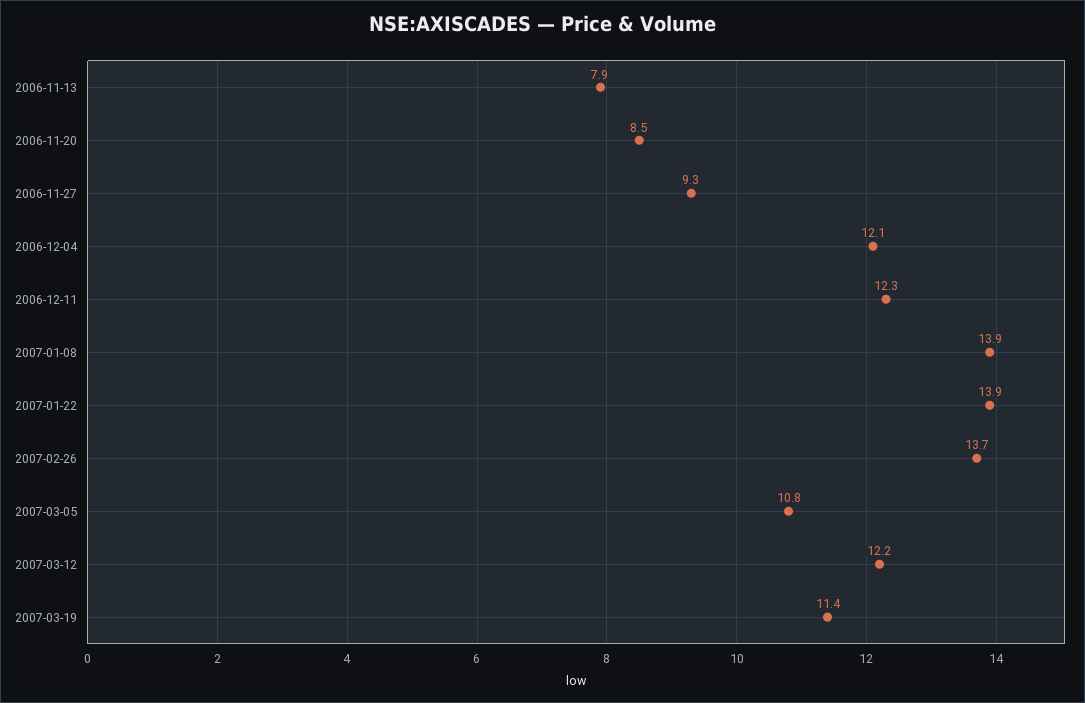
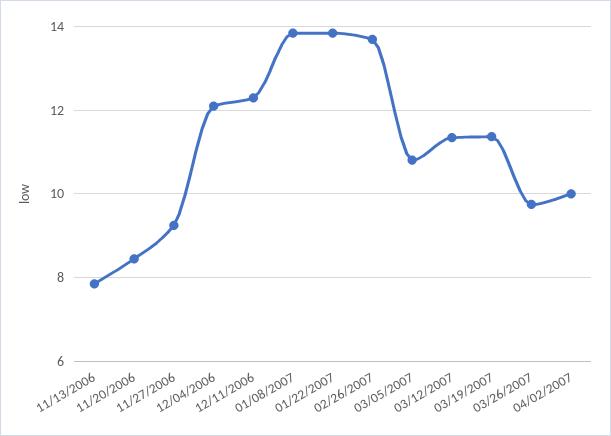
2007-03-12: 12.2 -> 11.4
03/26/2007: none -> 9.8
04/02/2007: none -> 10

